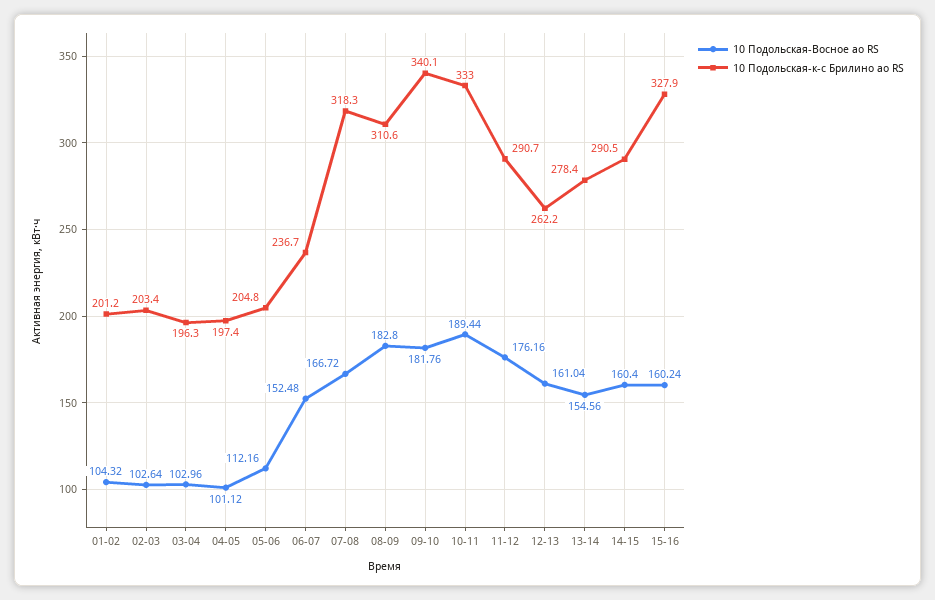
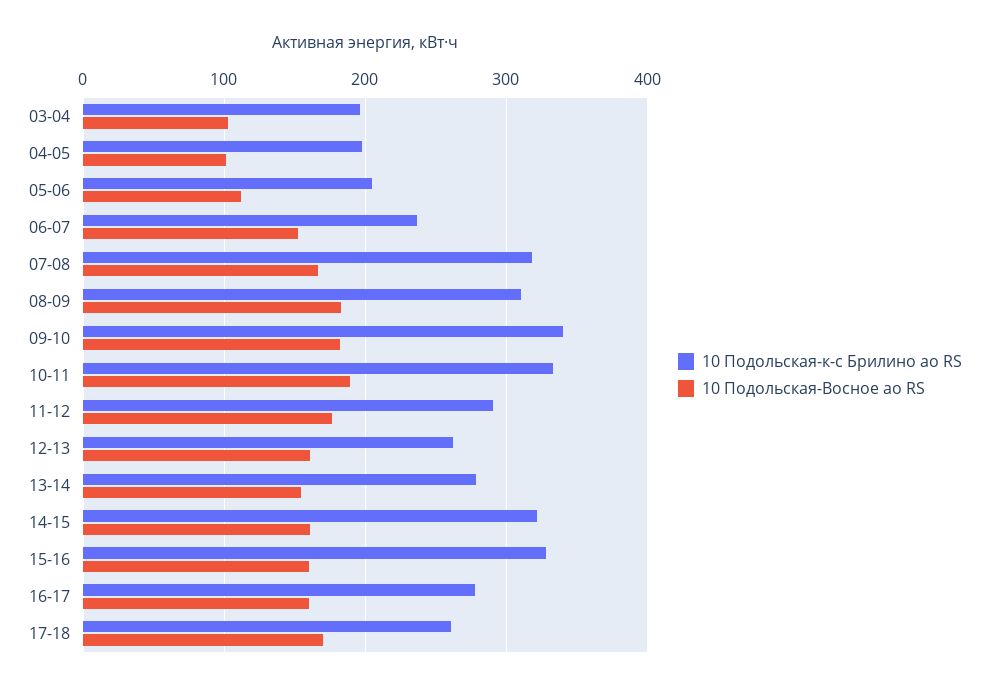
10 Подольская-Восное ао RS, 01-02: 104.32 -> none
10 Подольская-к-с Брилино ао RS, 01-02: 201.2 -> none
10 Подольская-Восное ао RS, 02-03: 102.64 -> none
10 Подольская-к-с Брилино ао RS, 02-03: 203.4 -> none
10 Подольская-к-с Брилино ао RS, 14-15: 290.5 -> 320
10 Подольская-к-с Брилино ао RS, 16-17: none -> 280
10 Подольская-Восное ао RS, 16-17: none -> 160
10 Подольская-к-с Брилино ао RS, 17-18: none -> 260
10 Подольская-Восное ао RS, 17-18: none -> 170

